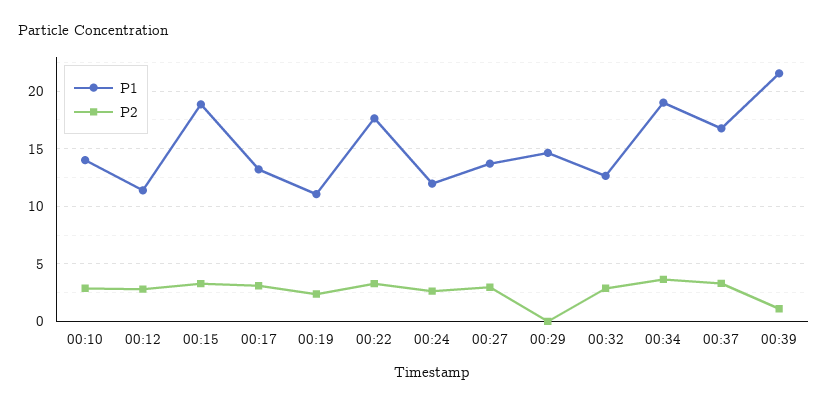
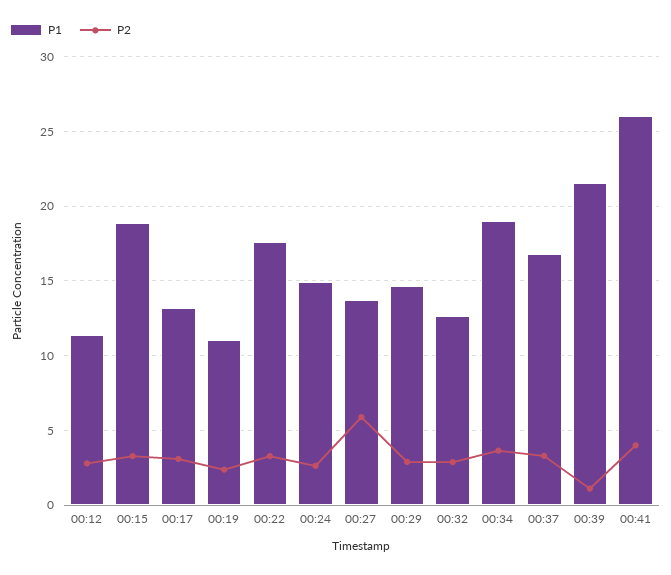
P1, 00:10: 14 -> none
P2, 00:10: 3 -> none
P1, 00:24: 12 -> 15
P2, 00:27: 3 -> 6
P2, 00:29: 0 -> 3
P1, 00:41: none -> 26
P2, 00:41: none -> 4

